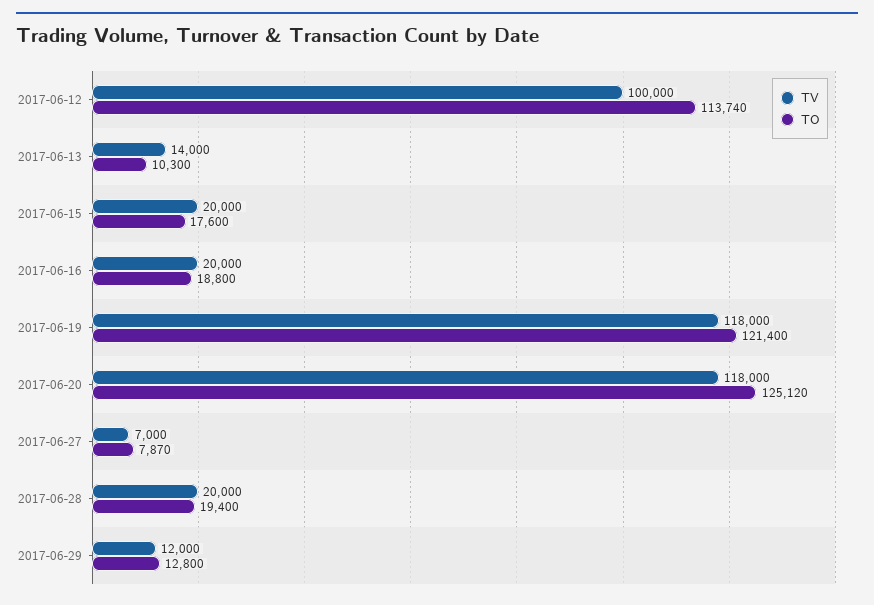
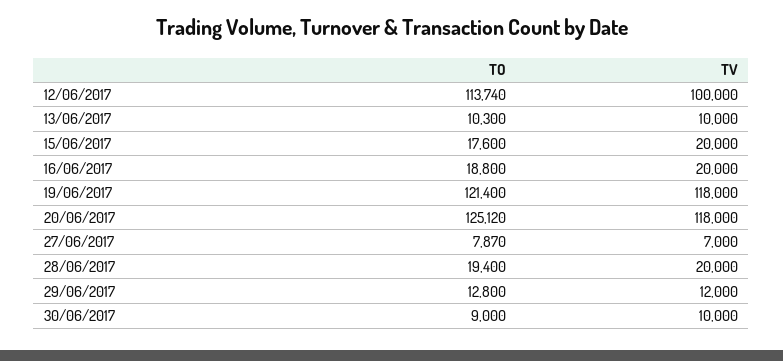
TV, 2017-06-13: 14000 -> 10000
TO, 30/06/2017: none -> 9000
TV, 30/06/2017: none -> 10000

